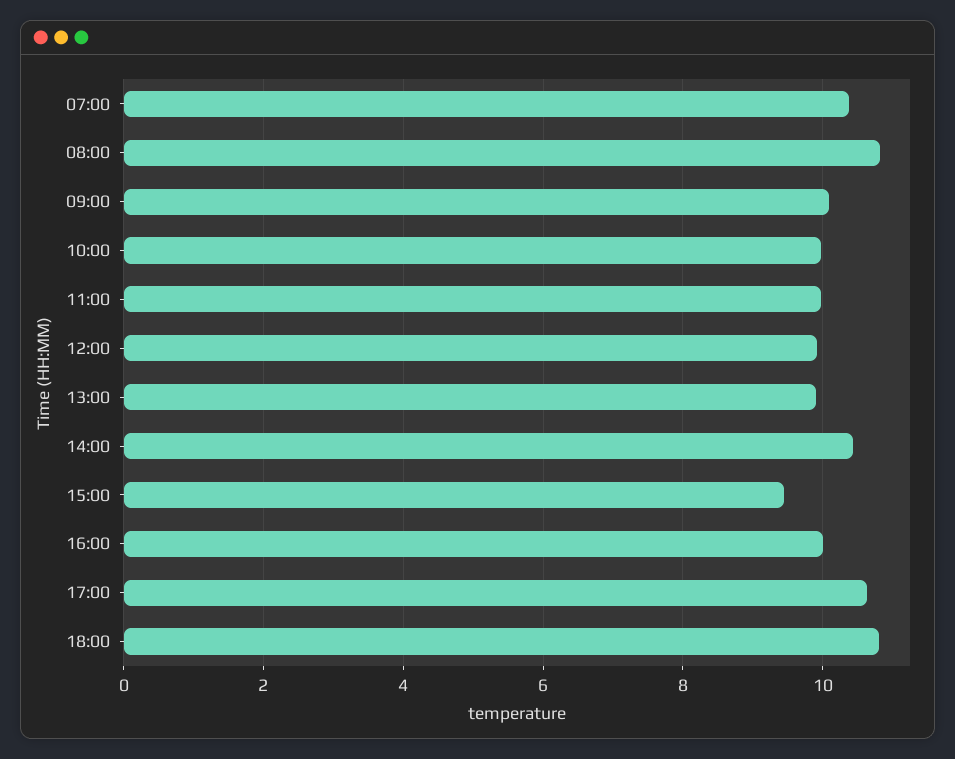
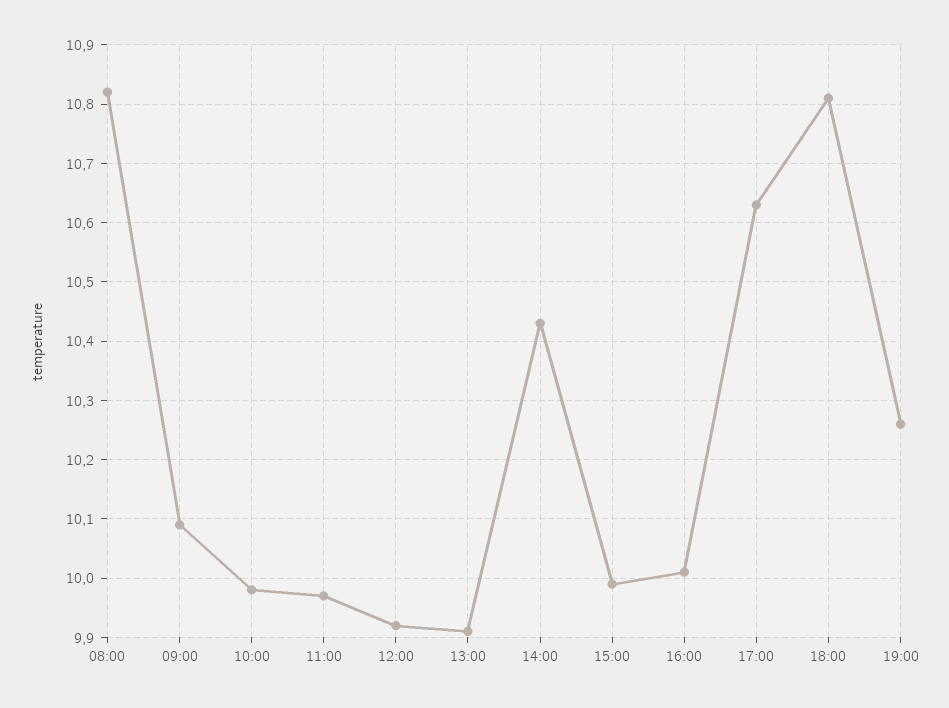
07:00: 10.4 -> none
15:00: 9.4 -> 10
19:00: none -> 10.25

